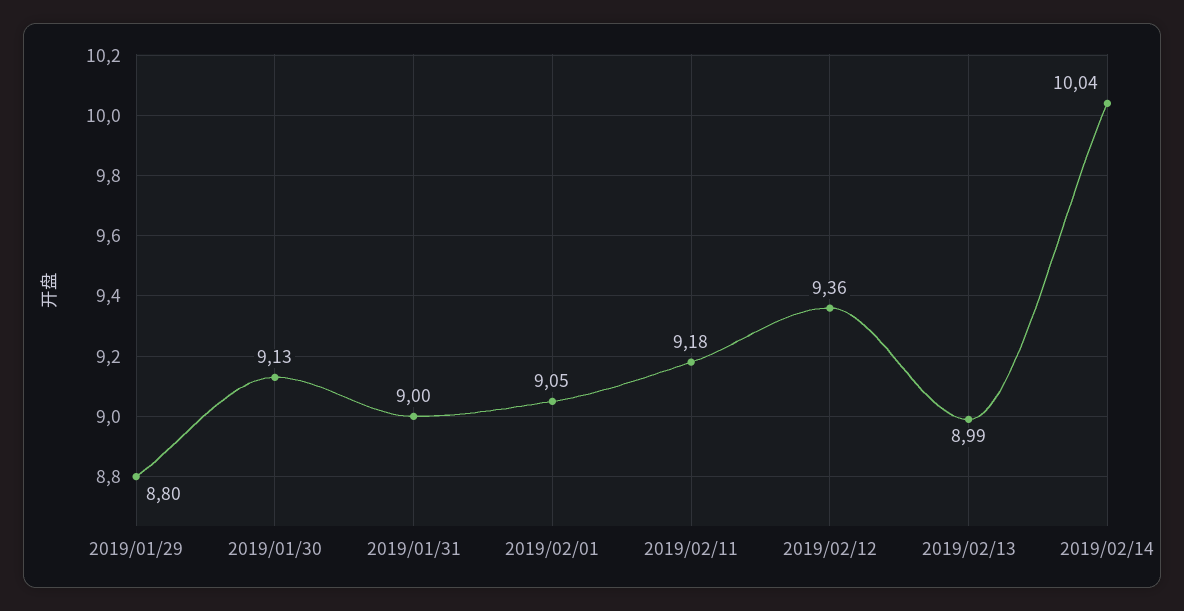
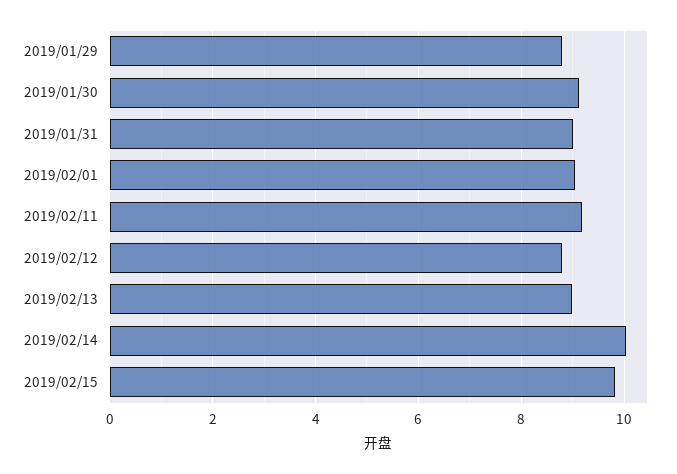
2019/02/12: 9.36 -> 8.8
2019/02/15: none -> 9.8

